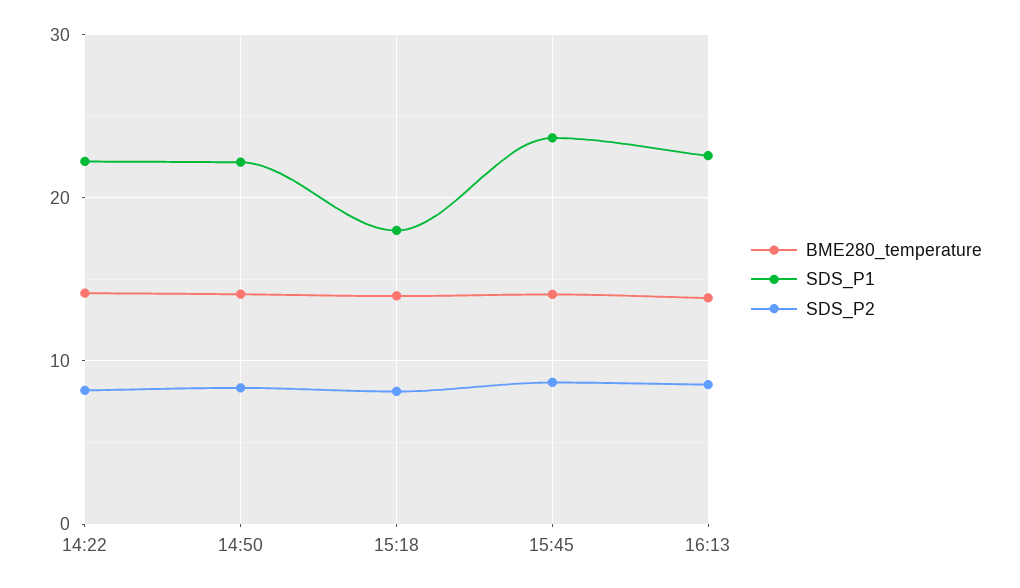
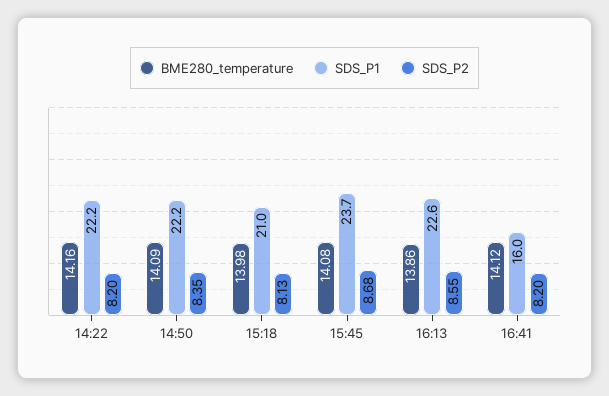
SDS_P1, 15:18: 18 -> 21
BME280_temperature, 16:41: none -> 14.12
SDS_P1, 16:41: none -> 16
SDS_P2, 16:41: none -> 8.2

